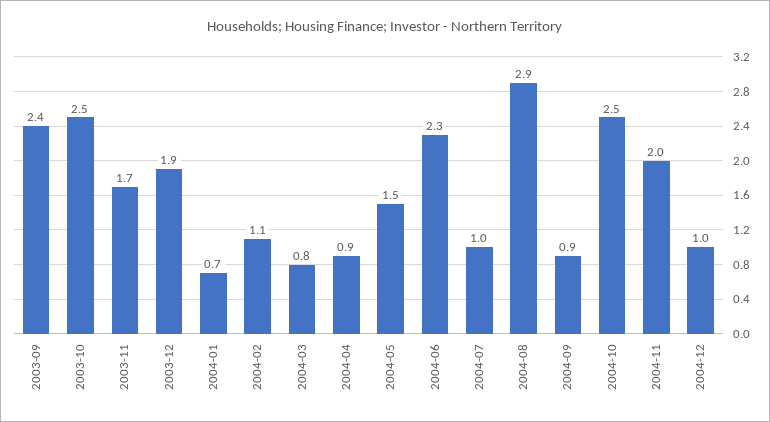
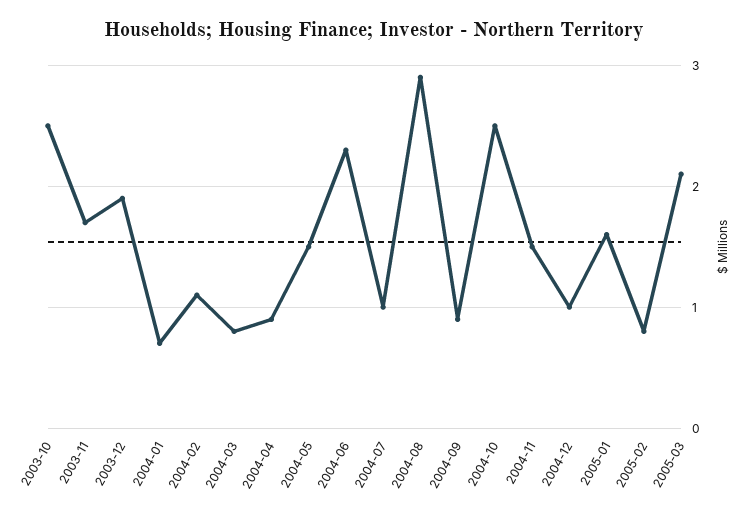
2003-09: 2.4 -> none
2004-11: 2 -> 1.5
2005-01: none -> 1.6
2005-02: none -> 0.8
2005-03: none -> 2.1

